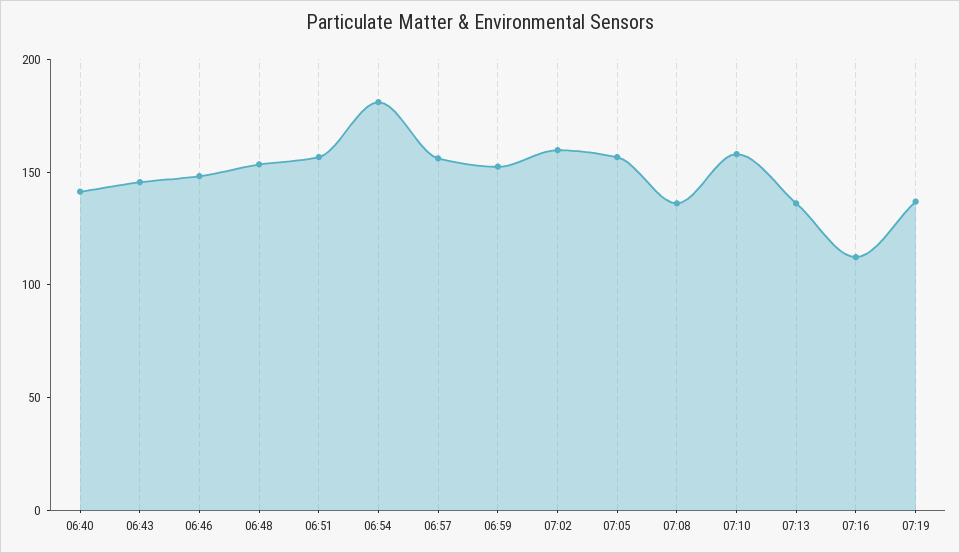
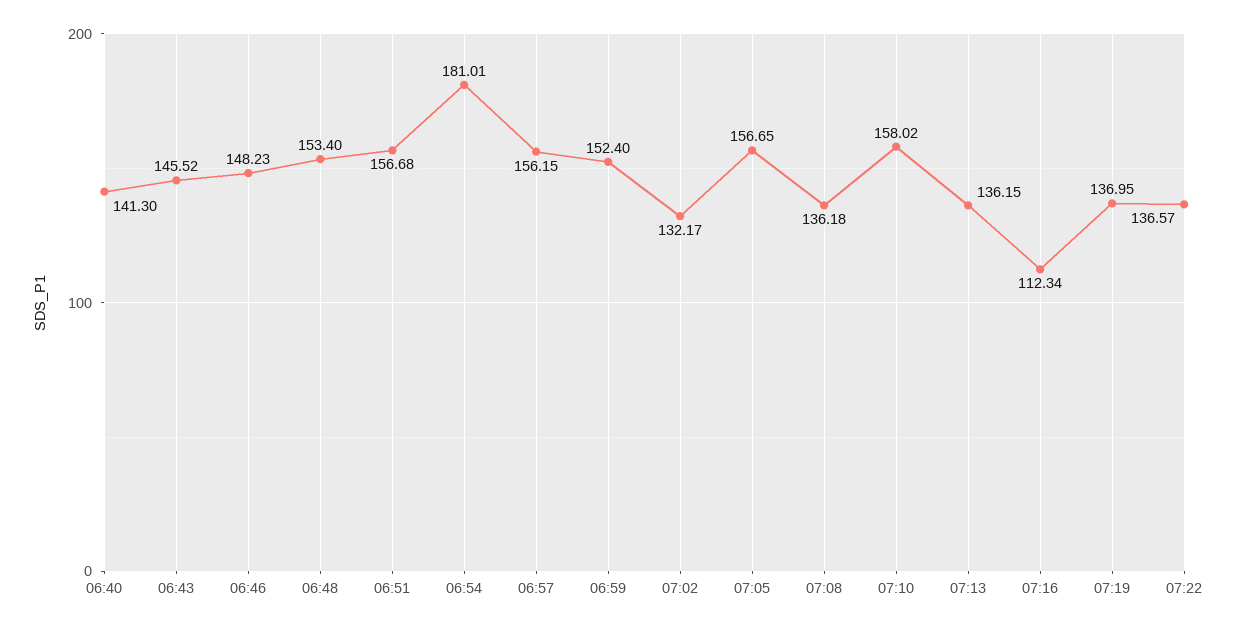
07:02: 160 -> 132.17
07:22: none -> 136.57

